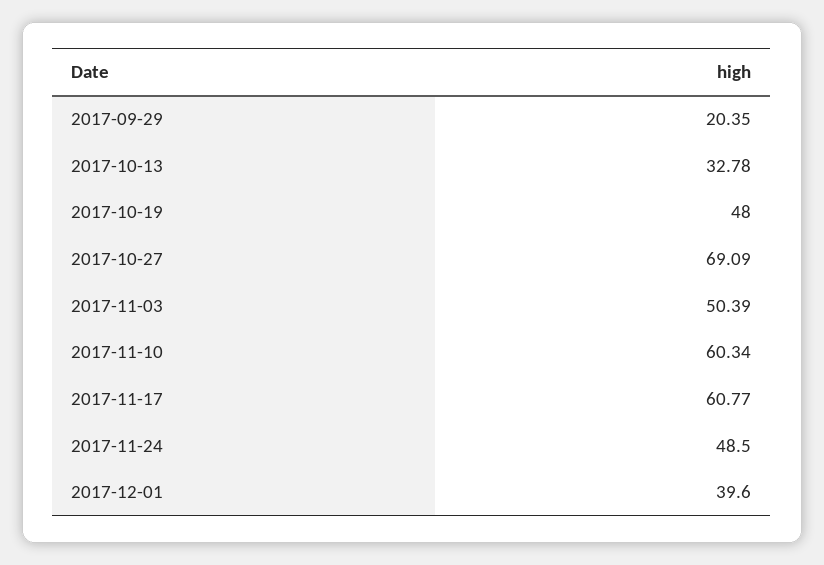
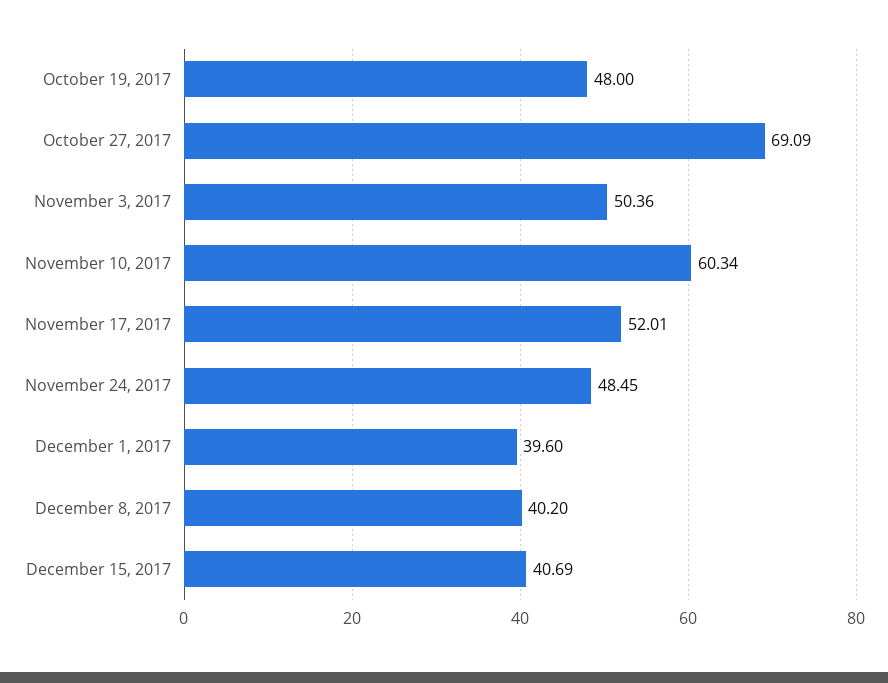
2017-09-29: 20.35 -> none
2017-10-13: 32.78 -> none
2017-11-03: 50.39 -> 50.36
2017-11-17: 60.77 -> 52.01
2017-11-24: 48.5 -> 48.45
December 8, 2017: none -> 40.2
December 15, 2017: none -> 40.69

